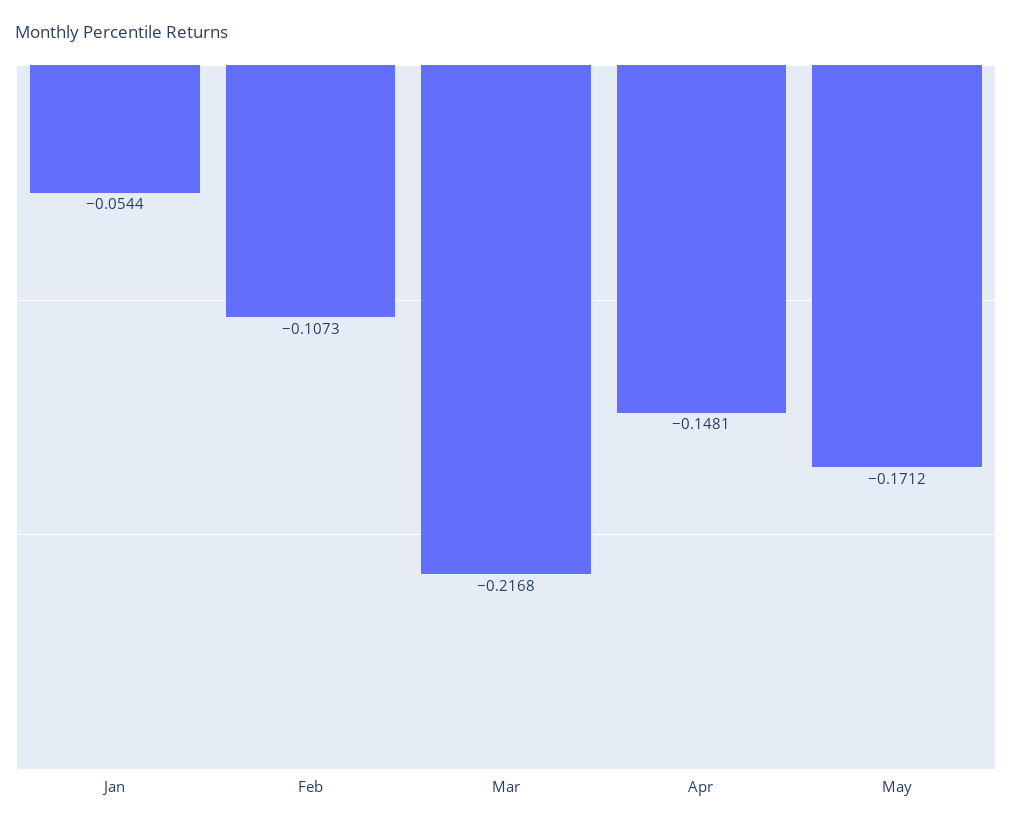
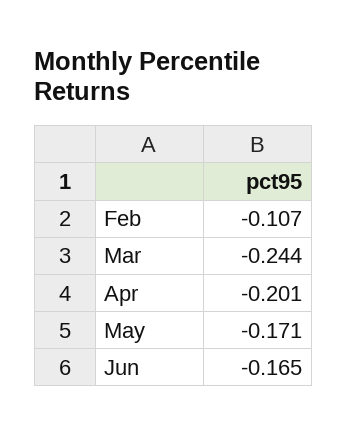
Jan: -0.0544 -> none
Mar: -0.2168 -> -0.244
Apr: -0.1481 -> -0.201
Jun: none -> -0.165

